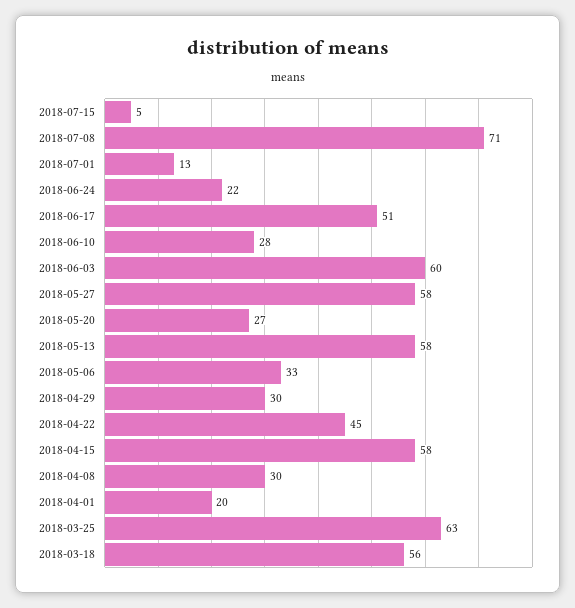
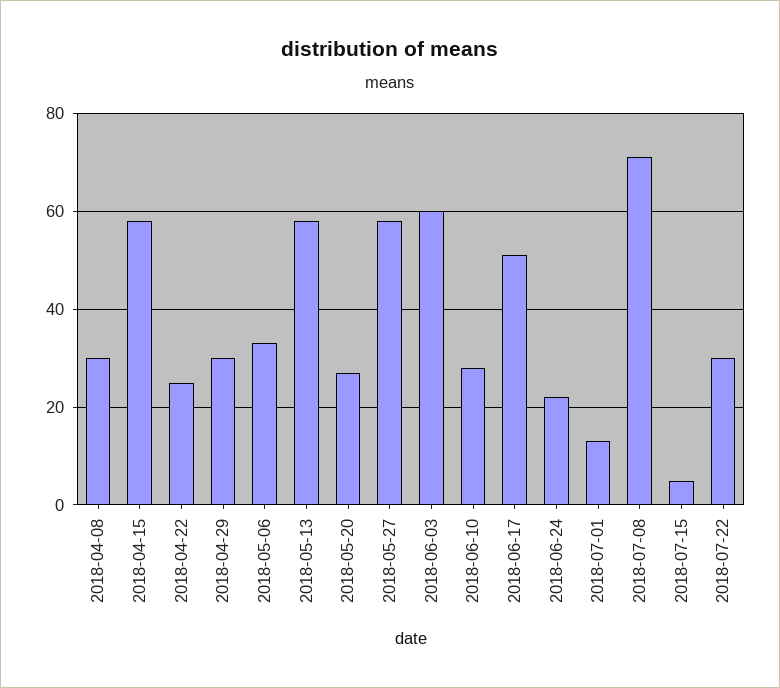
2018-04-22: 45 -> 25
2018-04-01: 20 -> none
2018-03-25: 63 -> none
2018-03-18: 56 -> none
2018-07-22: none -> 30

